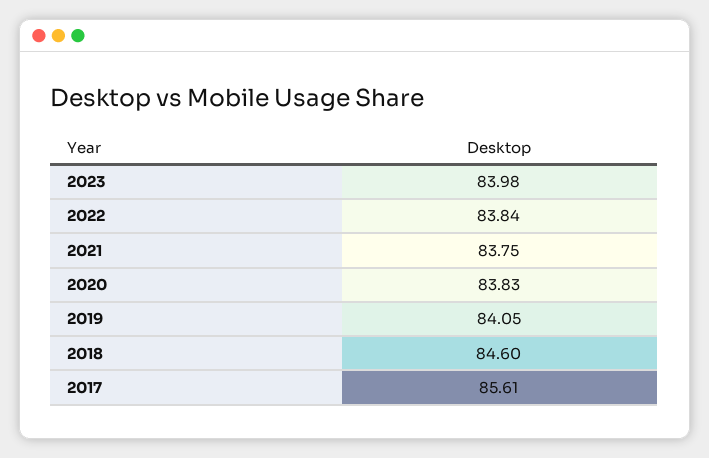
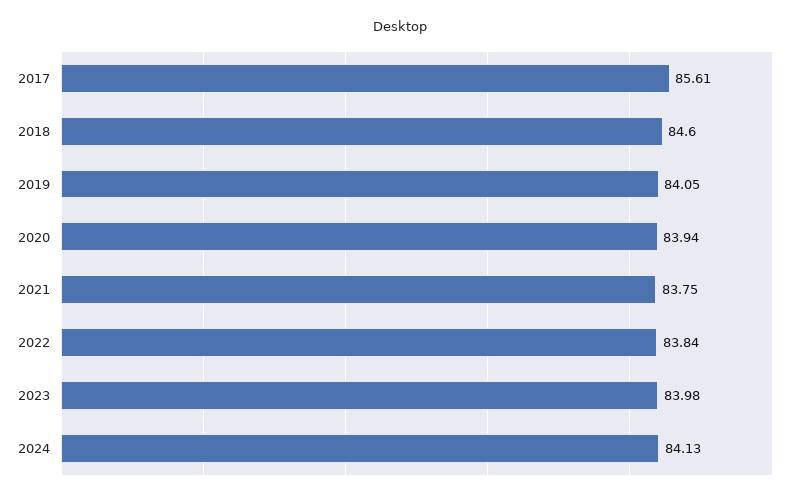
2020: 83.83 -> 83.94
2024: none -> 84.13

